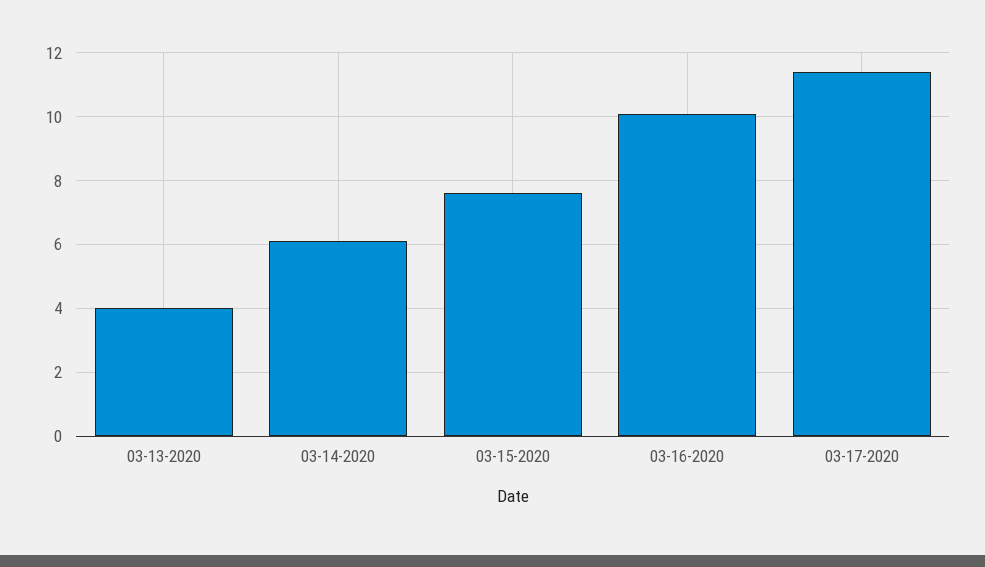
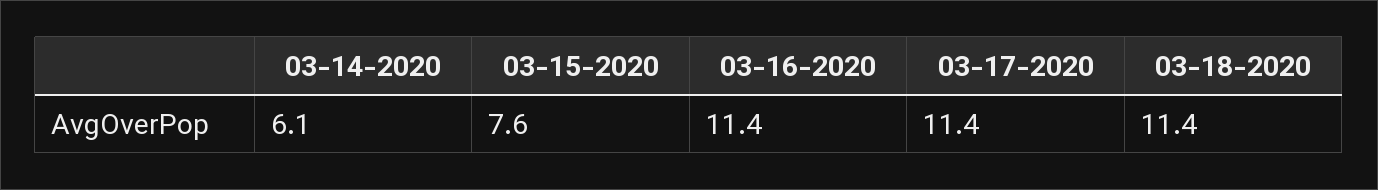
03-13-2020: 4 -> none
03-16-2020: 10 -> 11.4
03-18-2020: none -> 11.4

